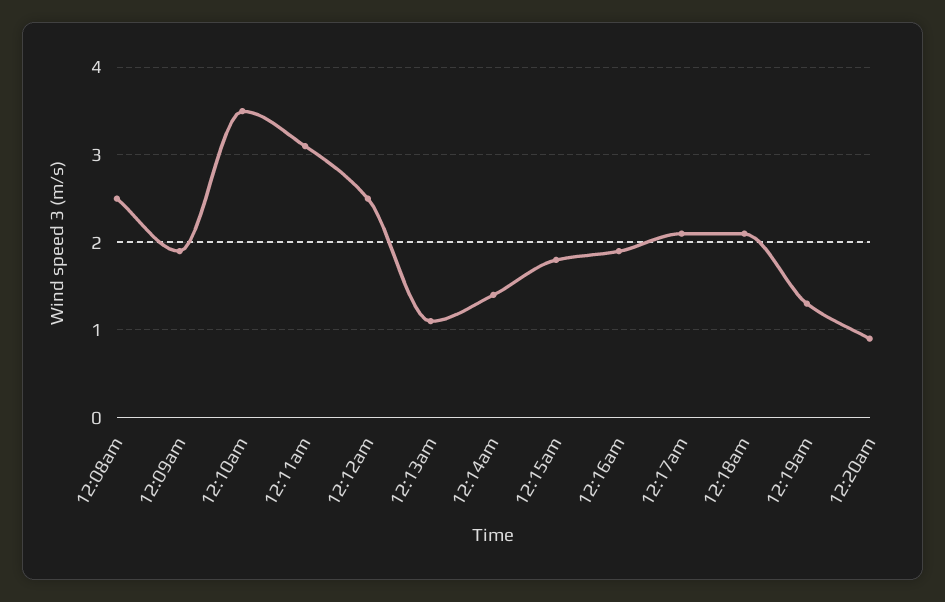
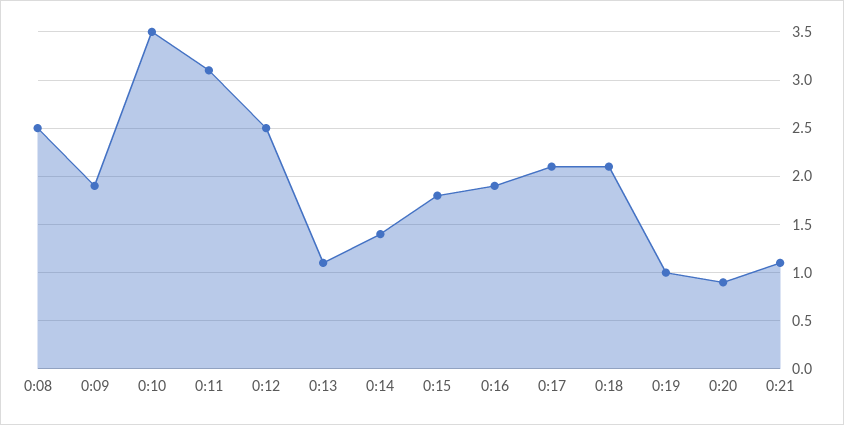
12:19am: 1.3 -> 1
0:21: none -> 1.1

